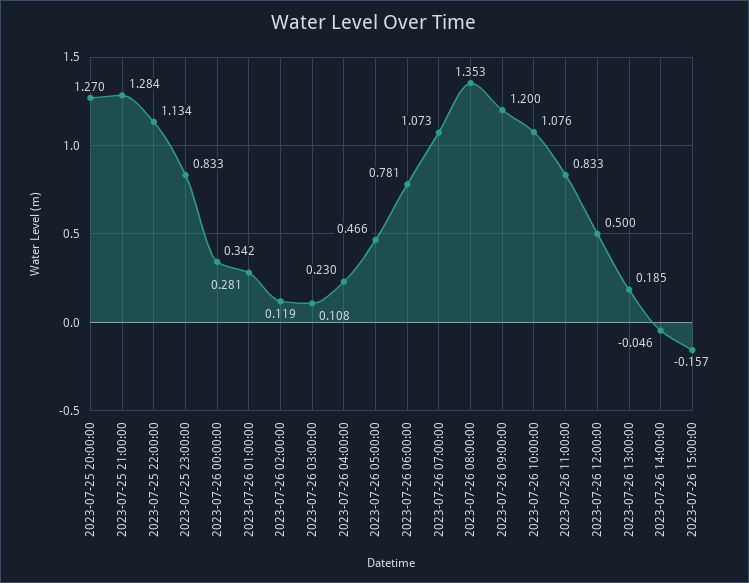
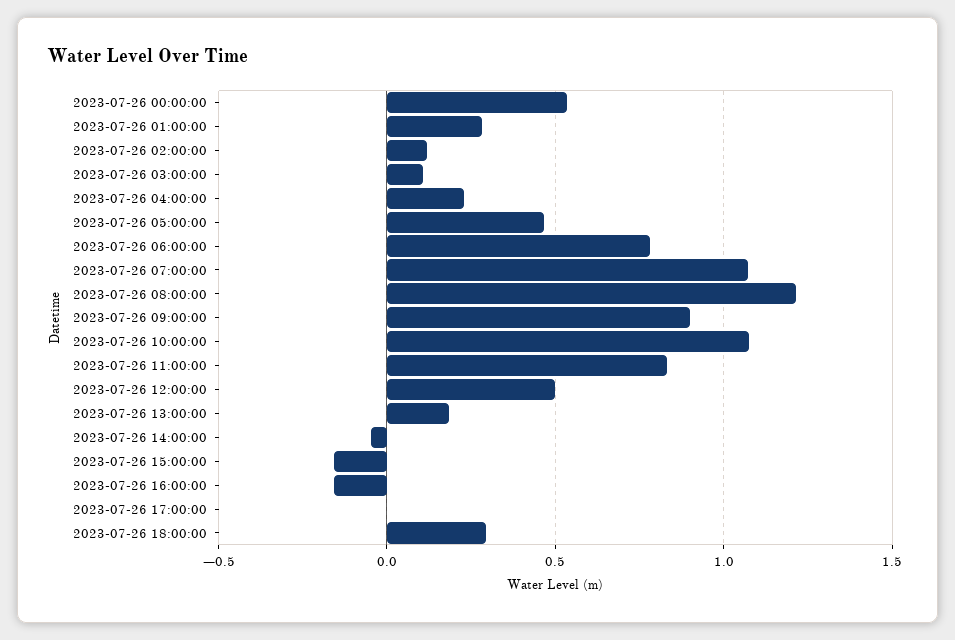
2023-07-25 20:00:00: 1.27 -> none
2023-07-25 21:00:00: 1.284 -> none
2023-07-25 22:00:00: 1.134 -> none
2023-07-25 23:00:00: 0.833 -> none
2023-07-26 00:00:00: 0.342 -> 0.55
2023-07-26 08:00:00: 1.353 -> 1.2
2023-07-26 09:00:00: 1.2 -> 0.9
2023-07-26 16:00:00: none -> -0.15
2023-07-26 17:00:00: none -> 0
2023-07-26 18:00:00: none -> 0.3

